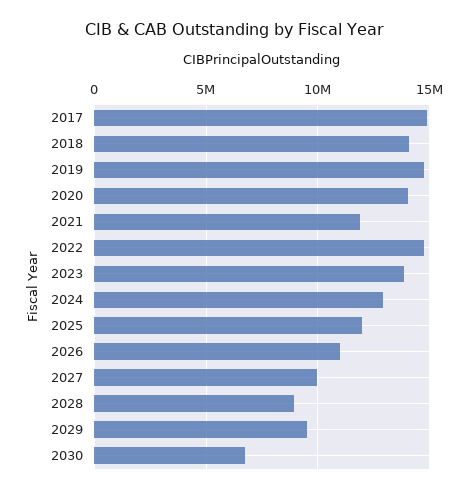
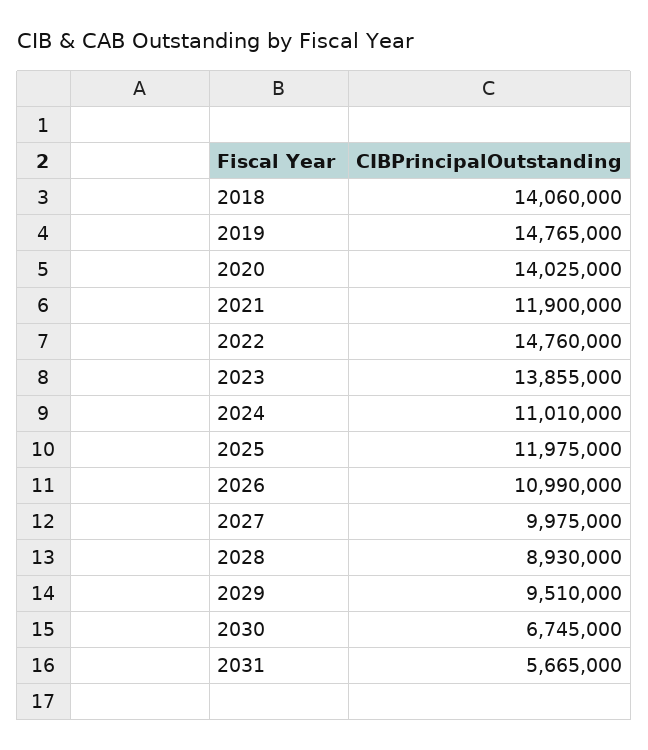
2017: 15000000 -> none
2024: 13000000 -> 11010000
2031: none -> 5665000

